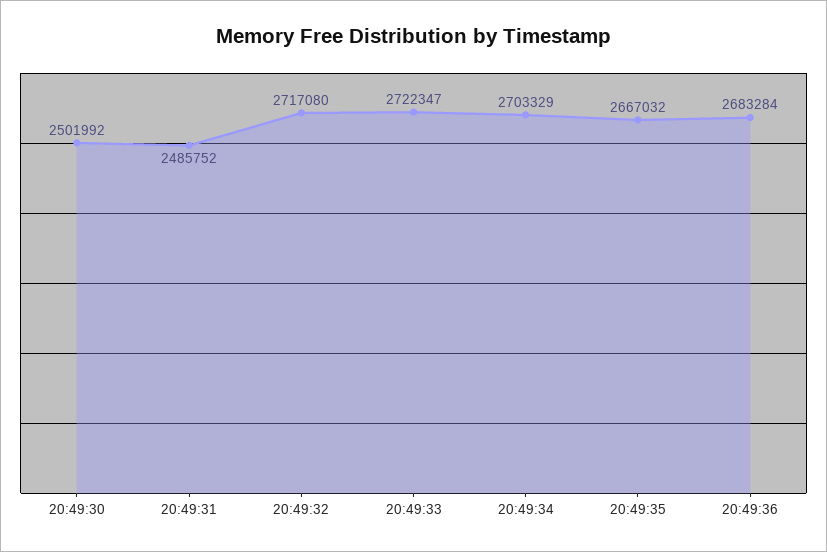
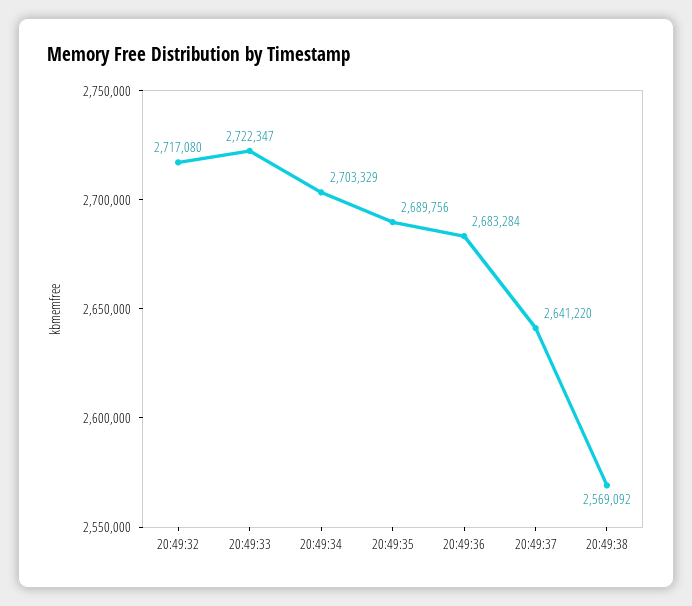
20:49:30: 2501992 -> none
20:49:31: 2485752 -> none
20:49:35: 2667032 -> 2689756
20:49:37: none -> 2641220
20:49:38: none -> 2569092

